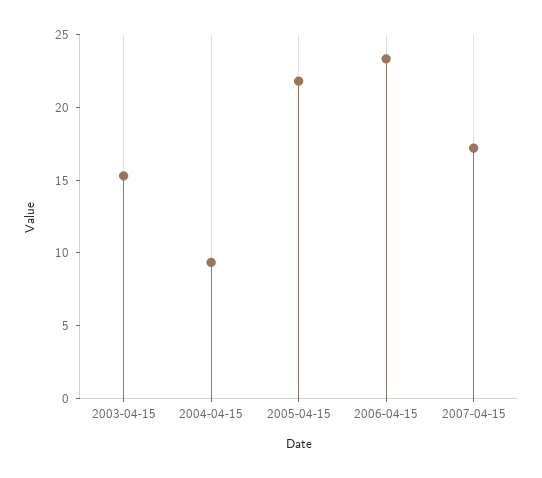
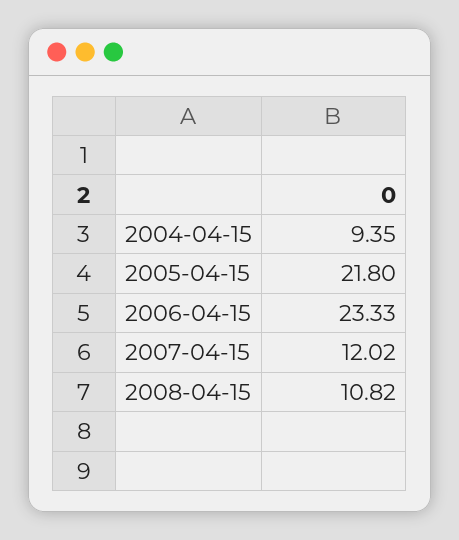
2003-04-15: 15 -> none
2007-04-15: 17 -> 12.02
2008-04-15: none -> 10.82

